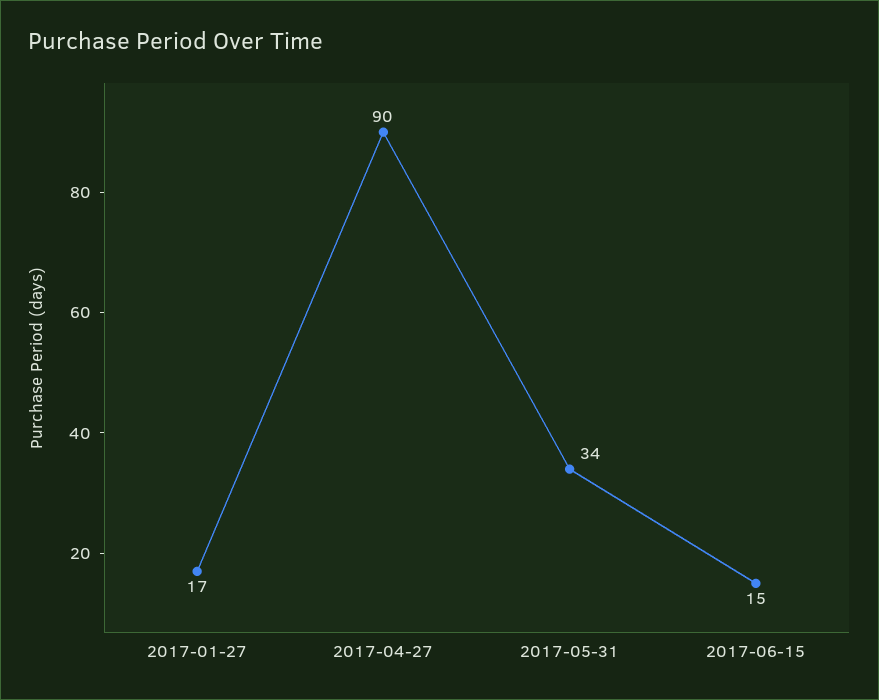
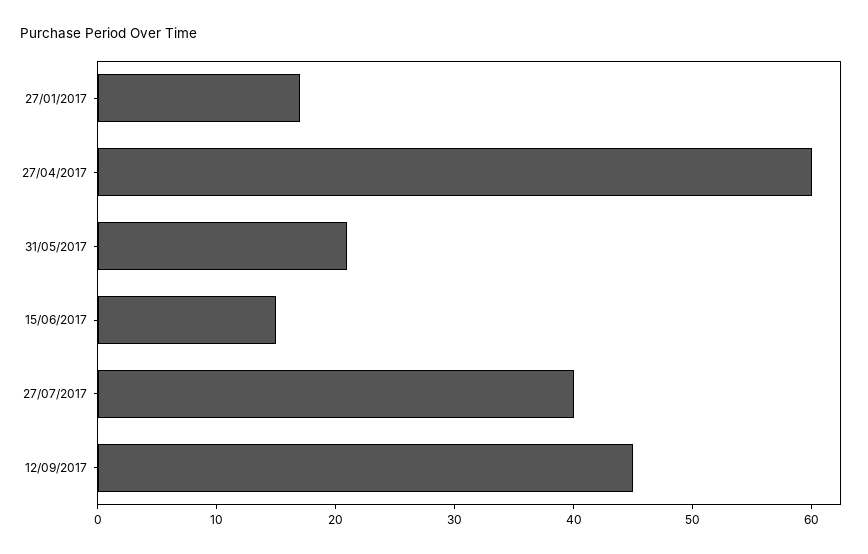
2017-04-27: 90 -> 60
2017-05-31: 34 -> 21
27/07/2017: none -> 40
12/09/2017: none -> 45

